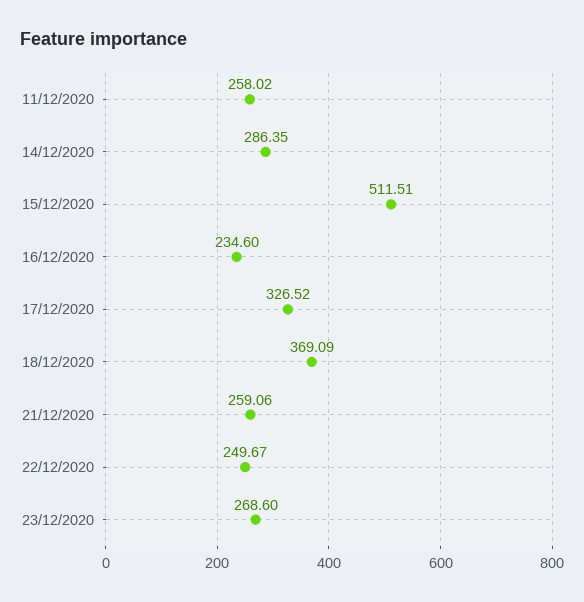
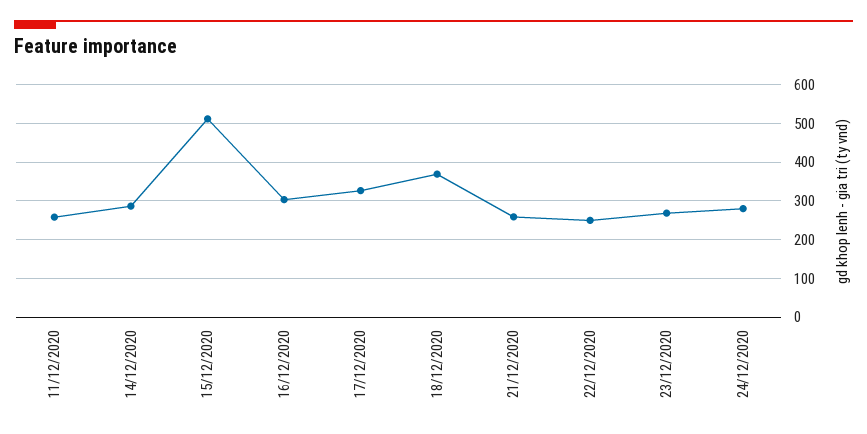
16/12/2020: 234.6 -> 300
24/12/2020: none -> 280

